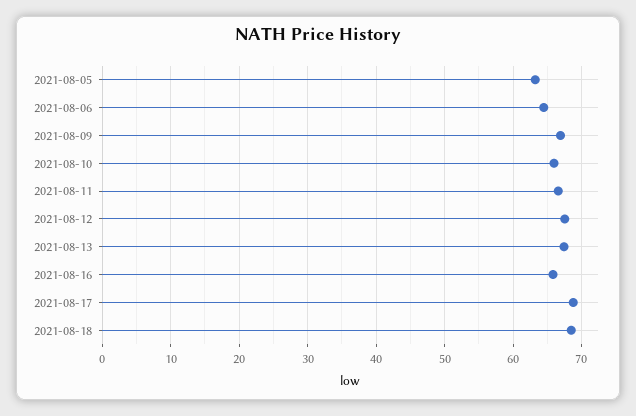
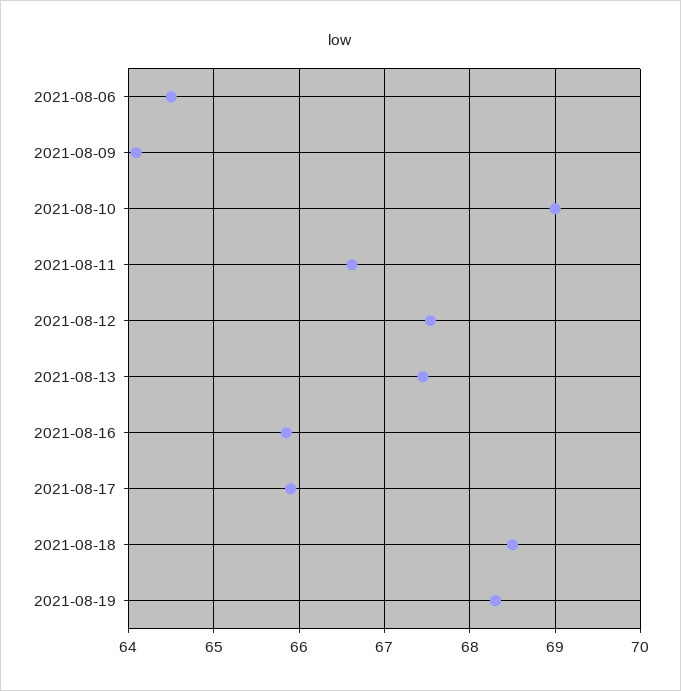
2021-08-05: 63 -> none
2021-08-09: 67 -> 64.1
2021-08-10: 66 -> 69
2021-08-17: 69 -> 65.9
2021-08-19: none -> 68.3

